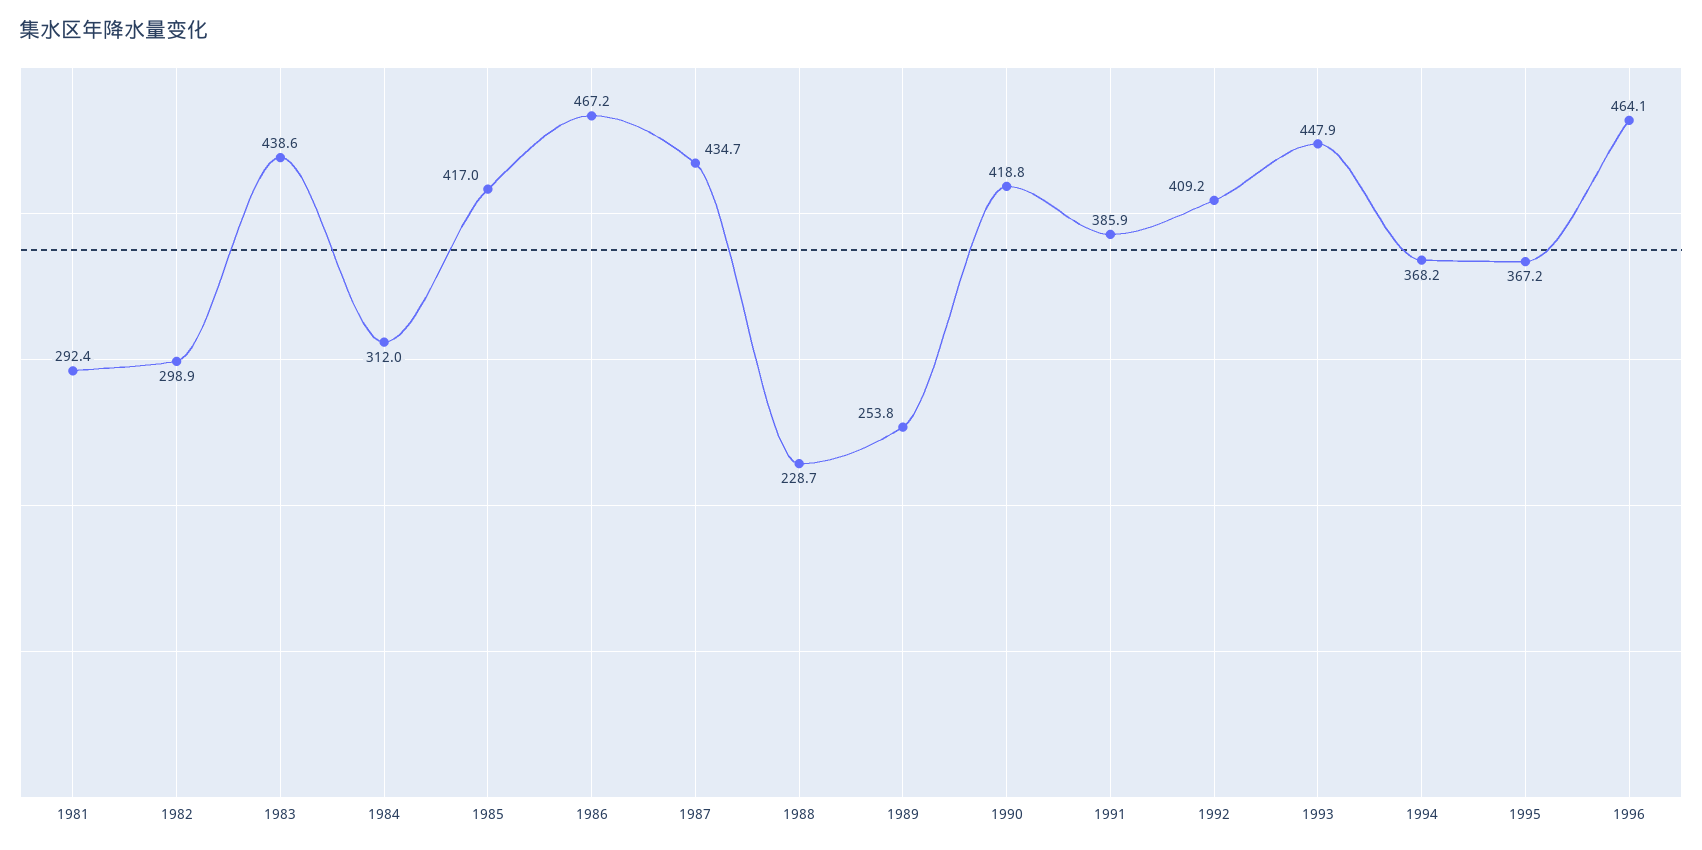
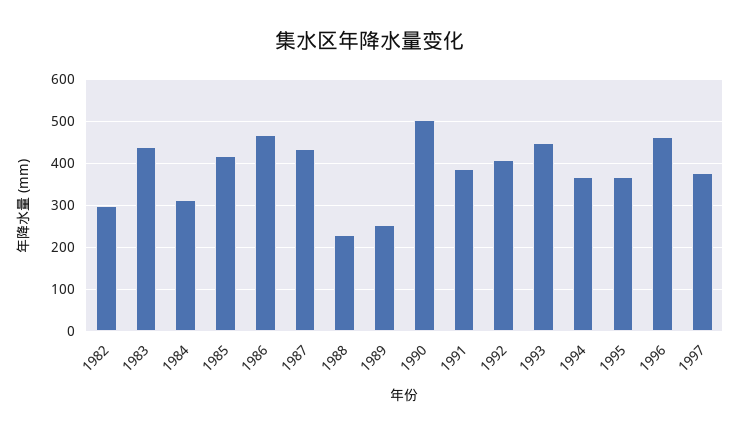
1981: 292.4 -> none
1990: 418.8 -> 500
1997: none -> 380

